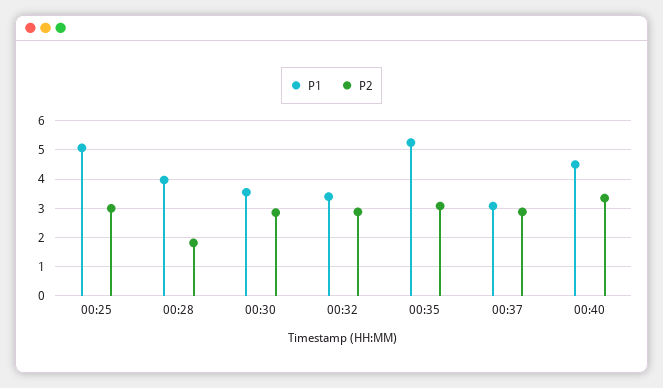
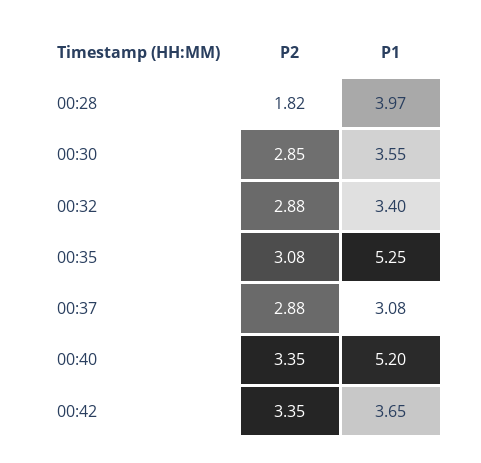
P1, 00:25: 5 -> none
P2, 00:25: 3 -> none
P1, 00:40: 4.5 -> 5.2
P2, 00:42: none -> 3.35
P1, 00:42: none -> 3.65

